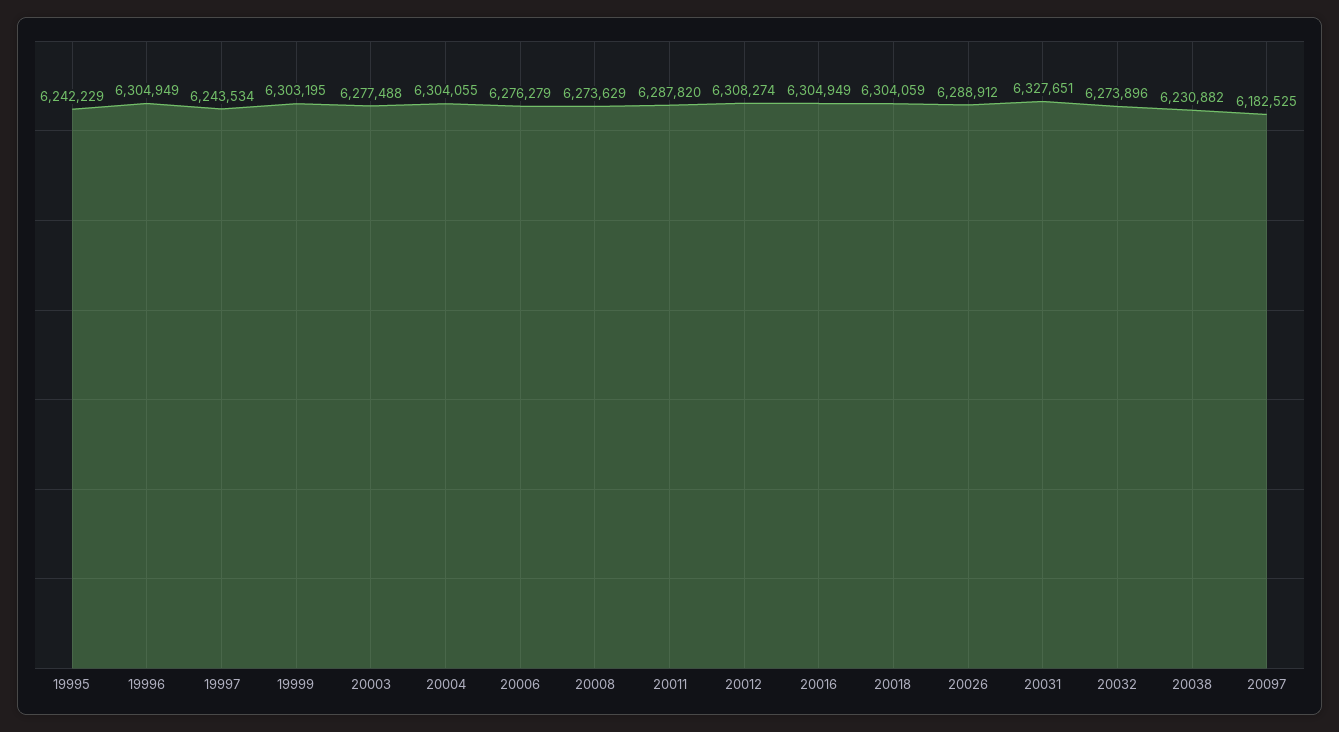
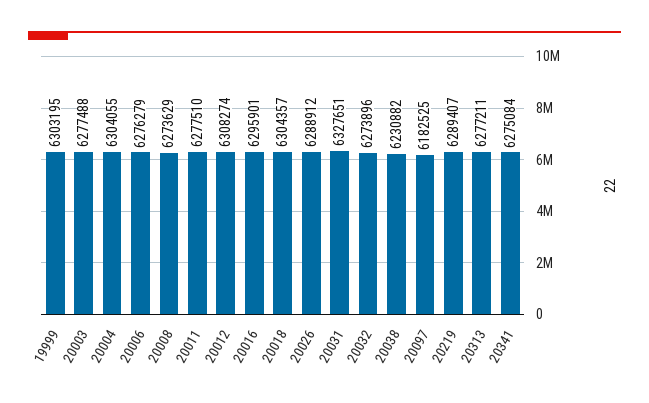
19995: 6242229 -> none
19996: 6304949 -> none
19997: 6243534 -> none
20011: 6287820 -> 6277510
20016: 6304949 -> 6295901
20018: 6304059 -> 6304357
20219: none -> 6289407
20313: none -> 6277211
20341: none -> 6275084

